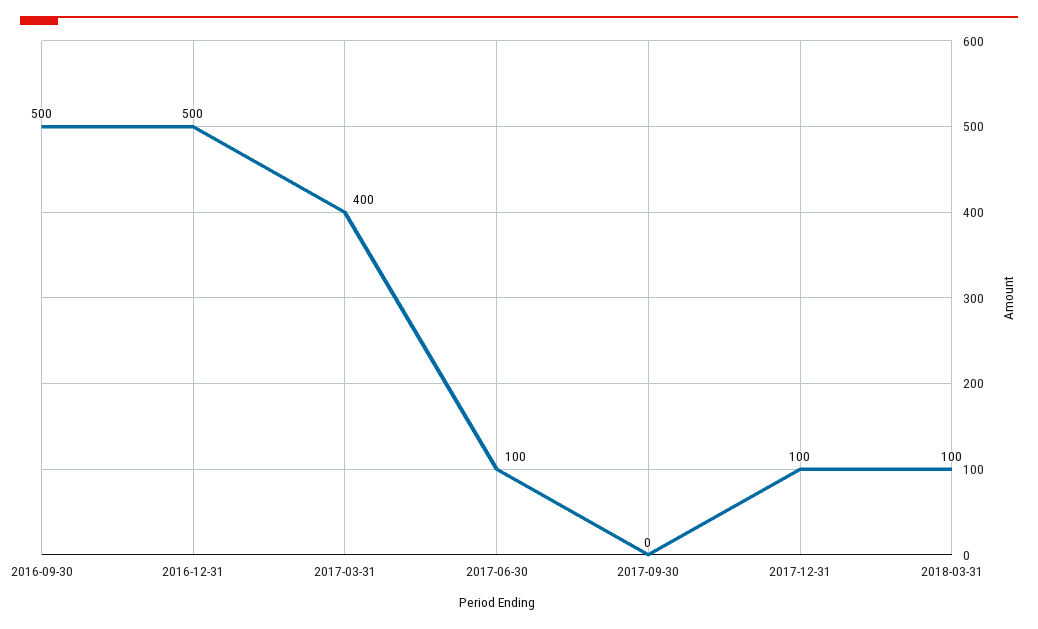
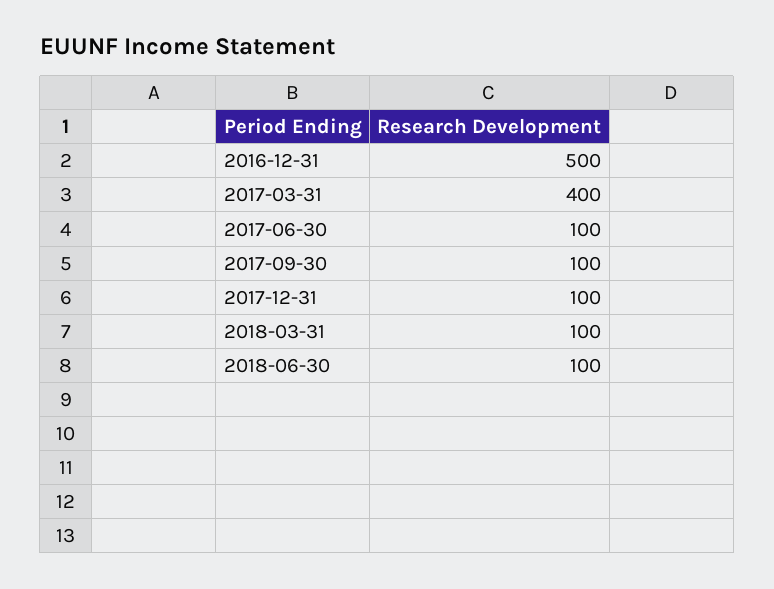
2016-09-30: 500 -> none
2017-09-30: 0 -> 100
2018-06-30: none -> 100

